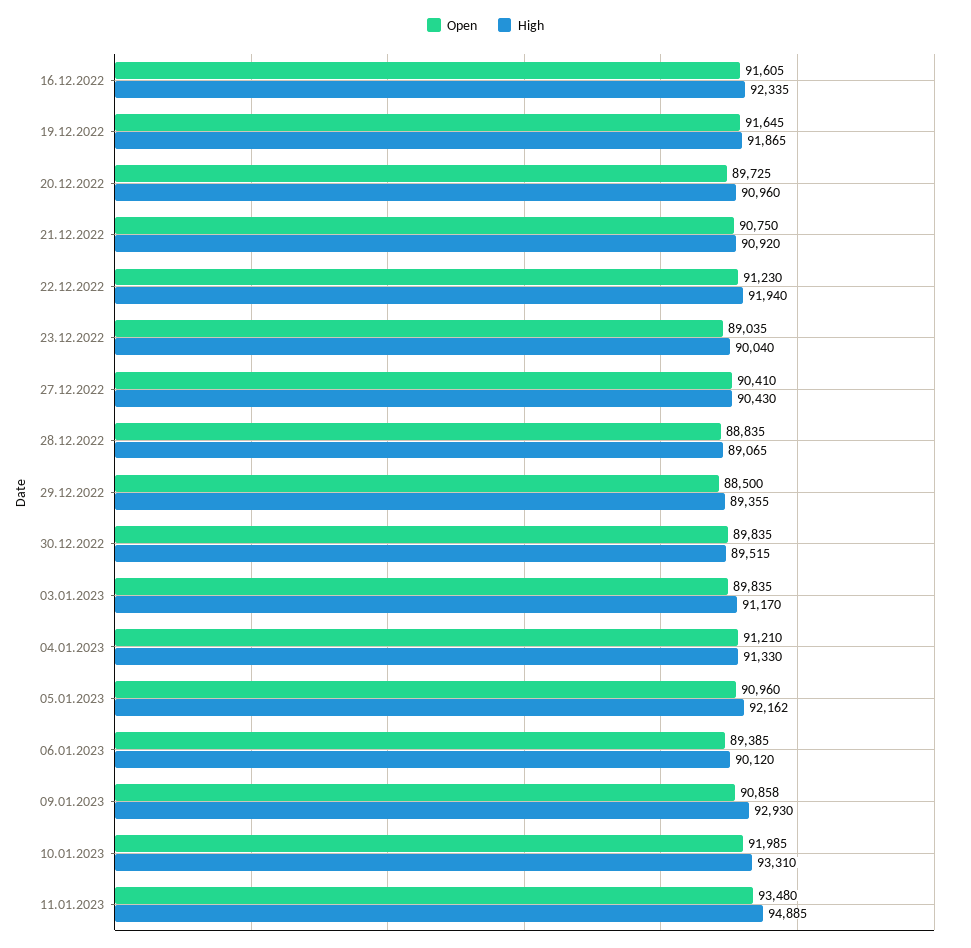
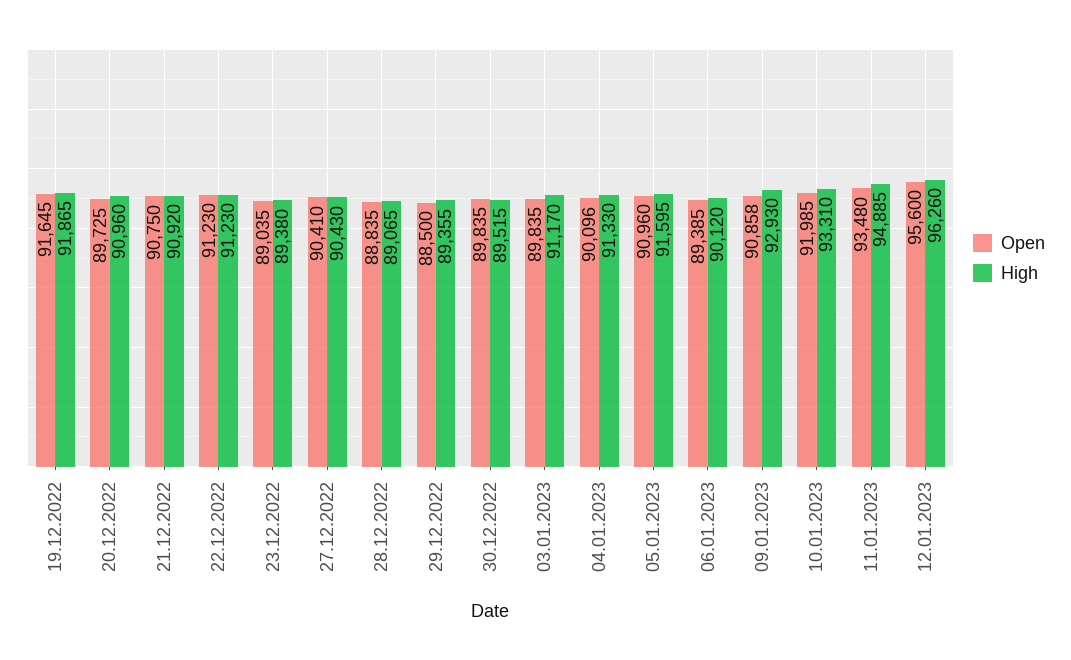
Open, 16.12.2022: 91605 -> none
High, 16.12.2022: 92335 -> none
High, 22.12.2022: 91940 -> 91230
High, 23.12.2022: 90040 -> 89380
Open, 04.01.2023: 91210 -> 90096
High, 05.01.2023: 92162 -> 91595
Open, 12.01.2023: none -> 95600
High, 12.01.2023: none -> 96260

